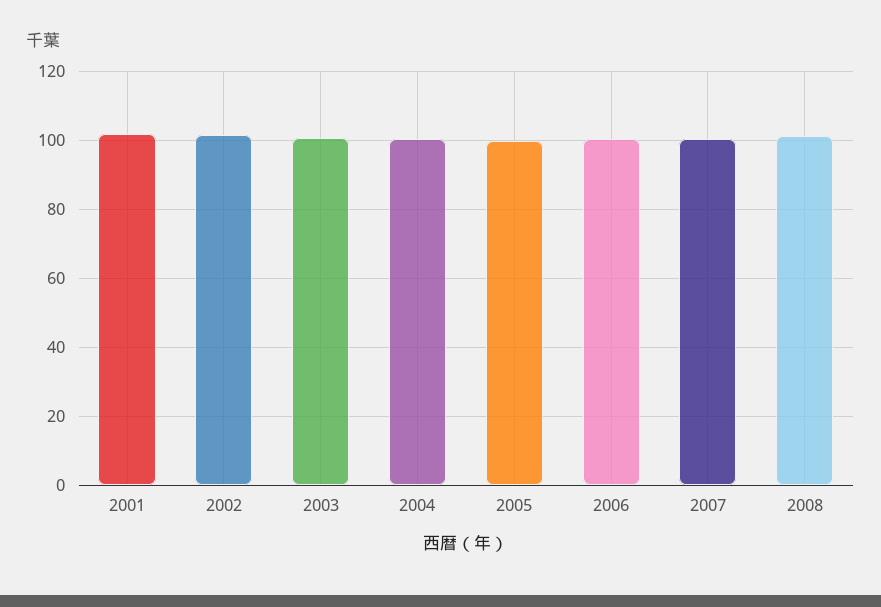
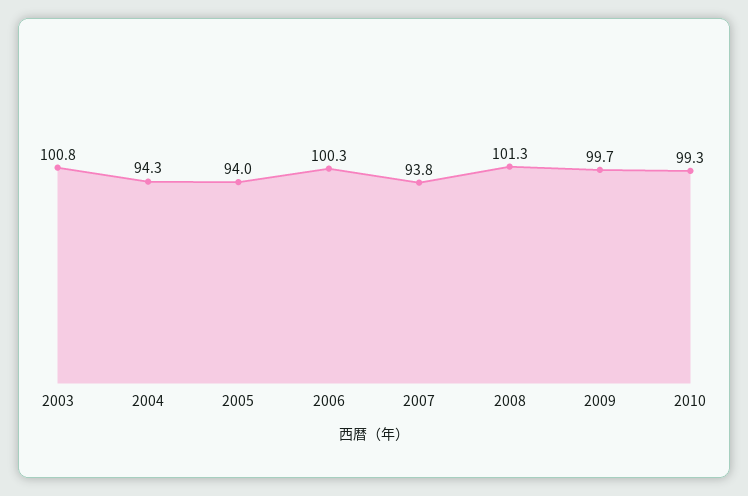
2001: 102 -> none
2002: 102 -> none
2004: 100 -> 94.3
2005: 100 -> 94
2007: 100 -> 93.8
2009: none -> 99.7
2010: none -> 99.3

